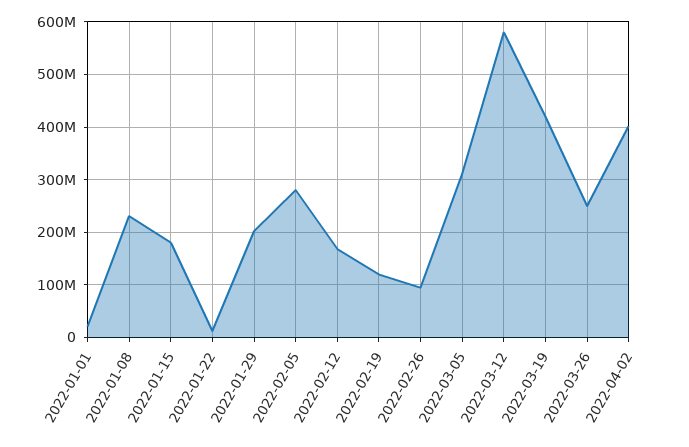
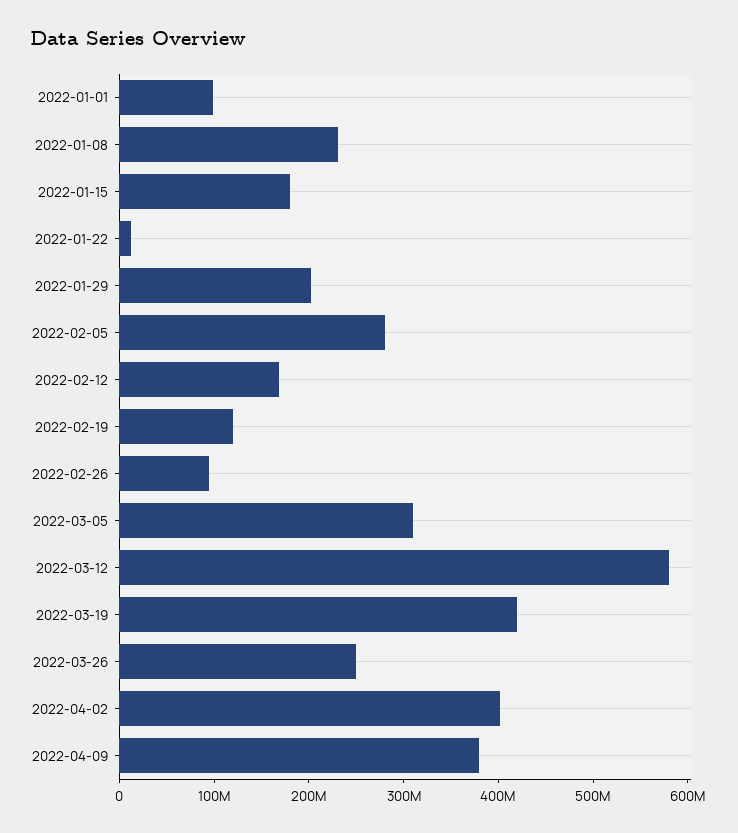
2022-01-01: 20000000 -> 100000000
2022-04-09: none -> 380000000

